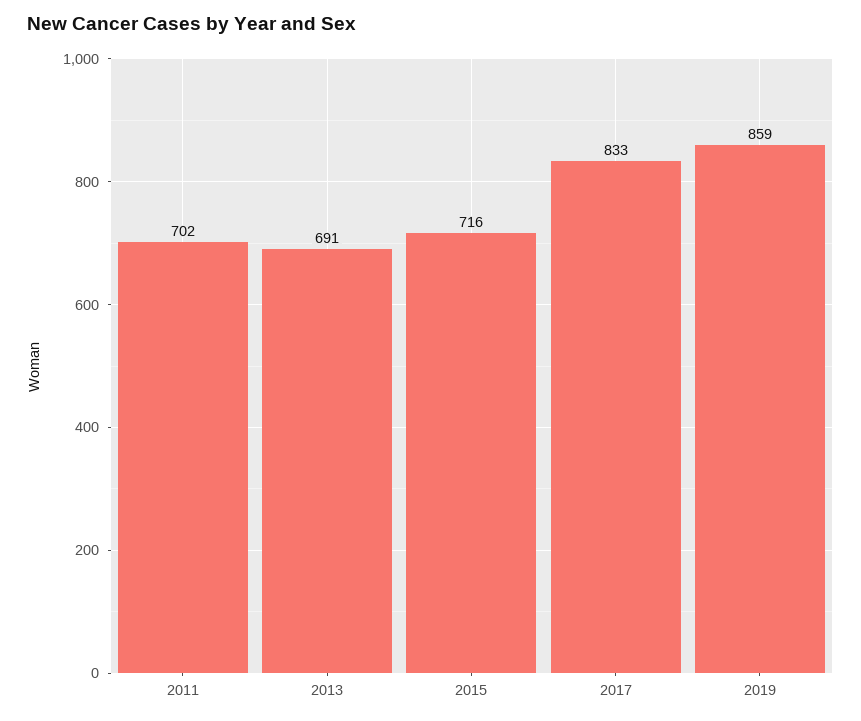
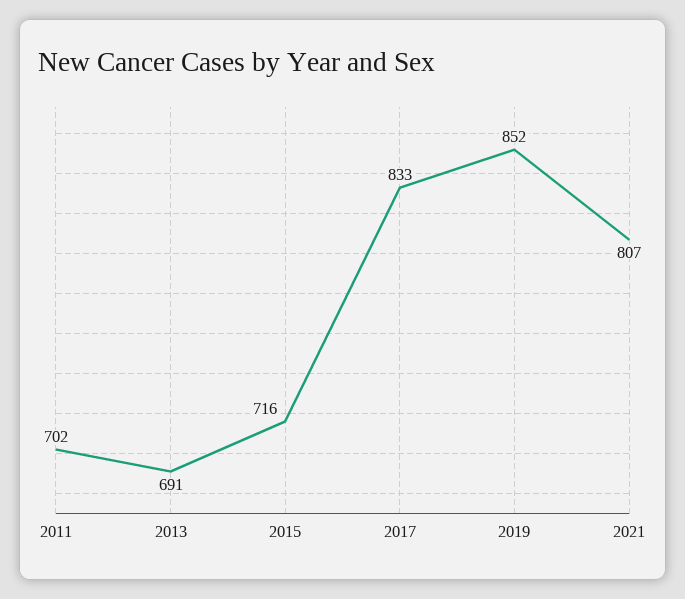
2019: 859 -> 852
2021: none -> 807

